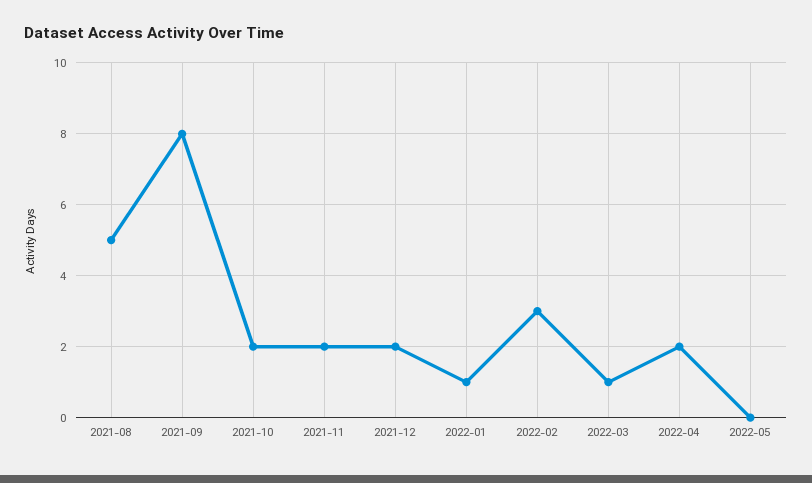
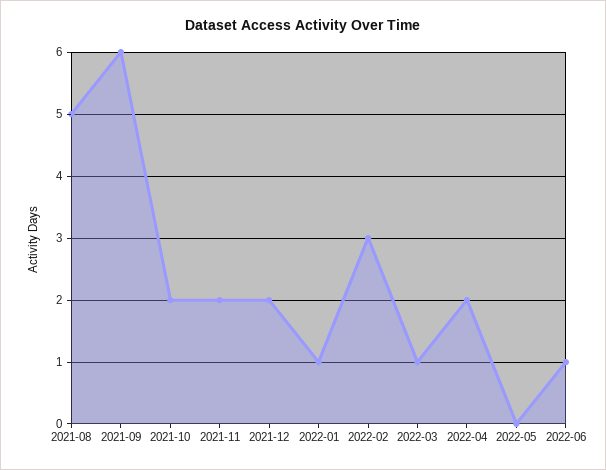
2021-09: 8 -> 6
2022-06: none -> 1

